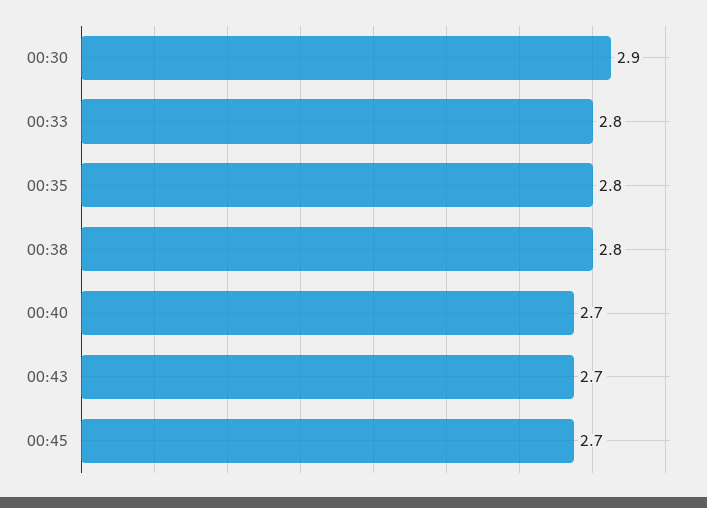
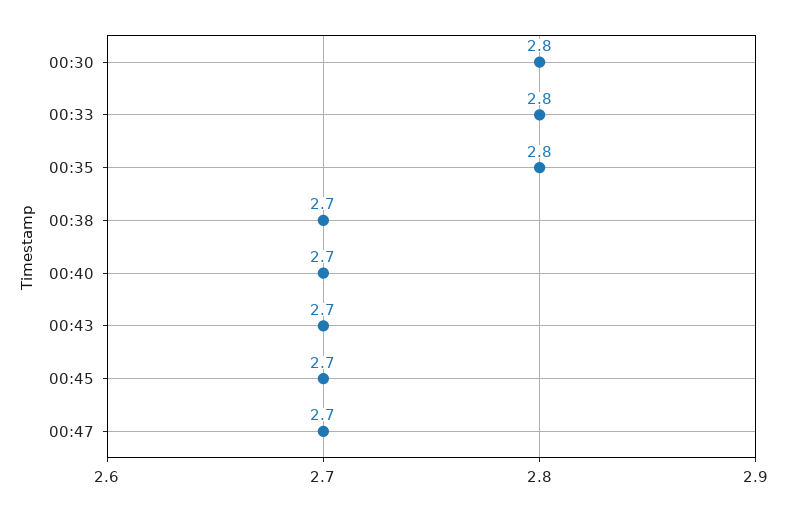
00:30: 2.9 -> 2.8
00:38: 2.8 -> 2.7
00:47: none -> 2.7

